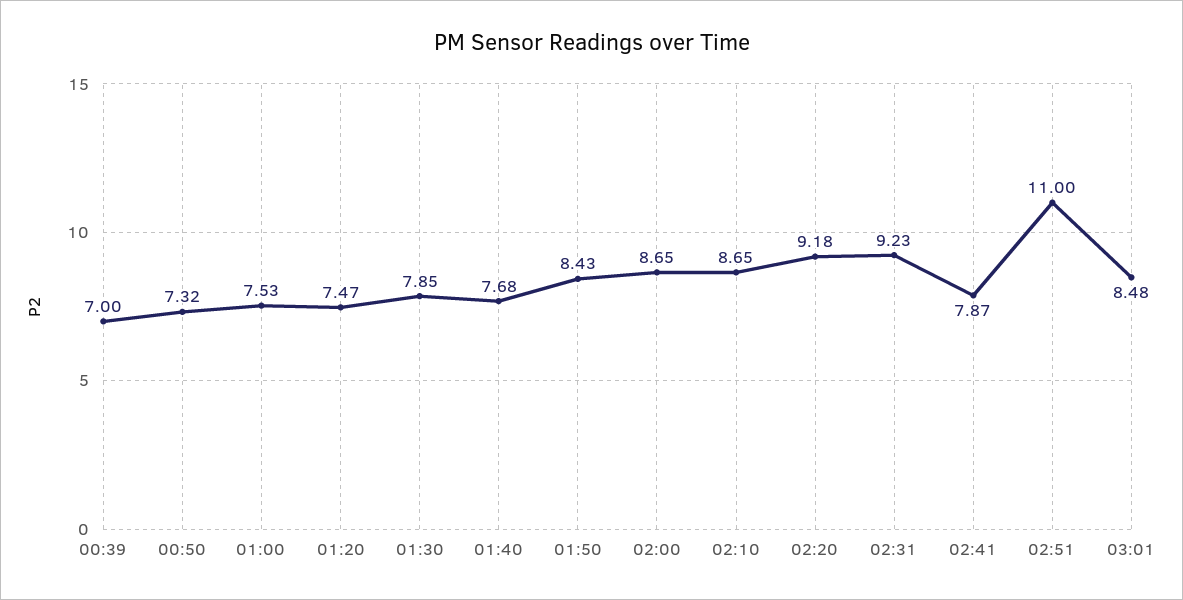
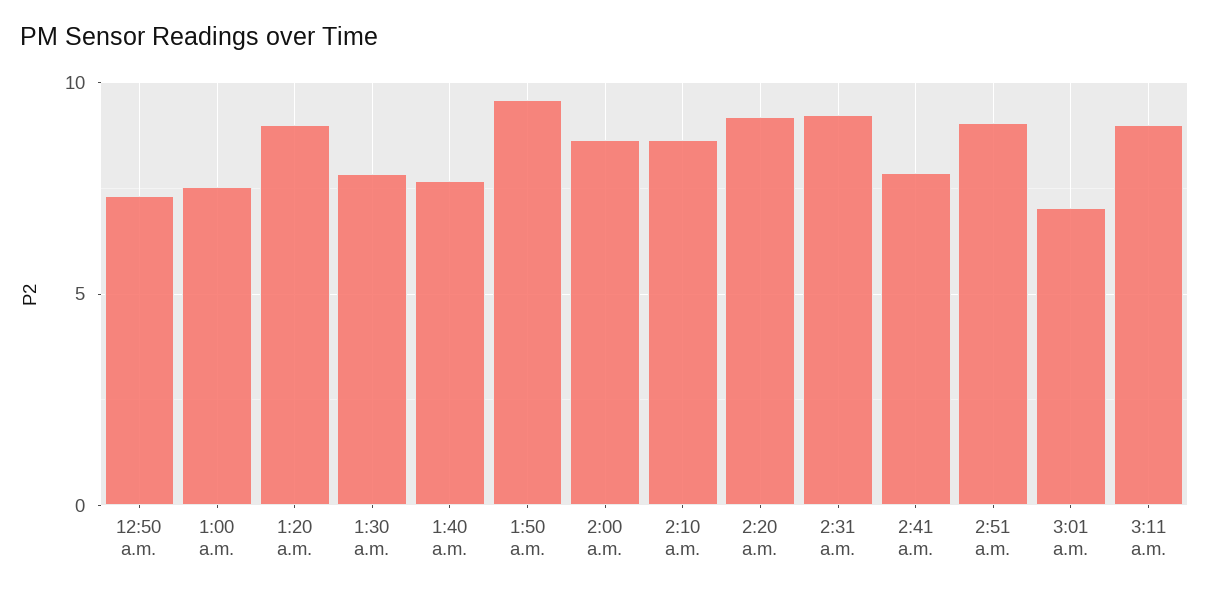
00:39: 7 -> none
01:20: 7.47 -> 9
01:50: 8.43 -> 9.5
02:51: 11 -> 9
03:01: 8.48 -> 7
3:11 a.m.: none -> 9

